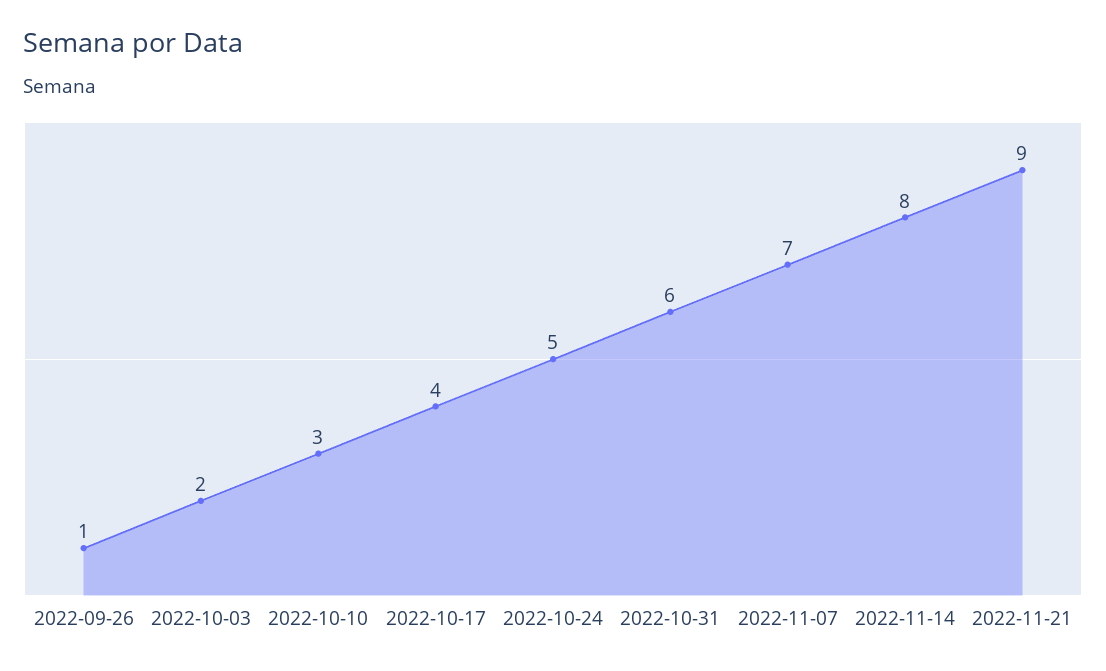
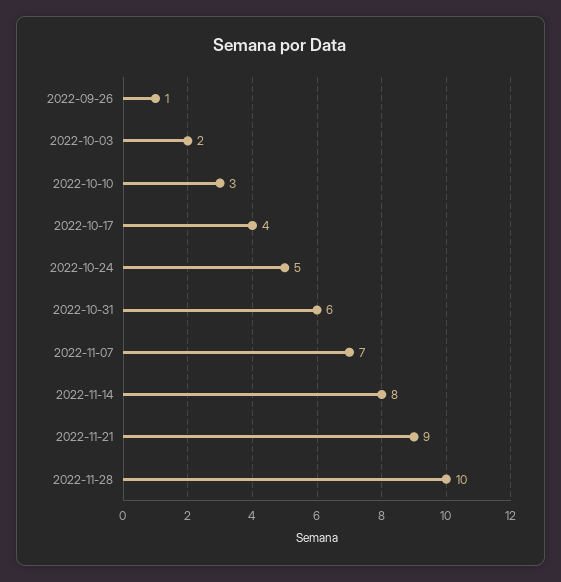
2022-11-28: none -> 10

